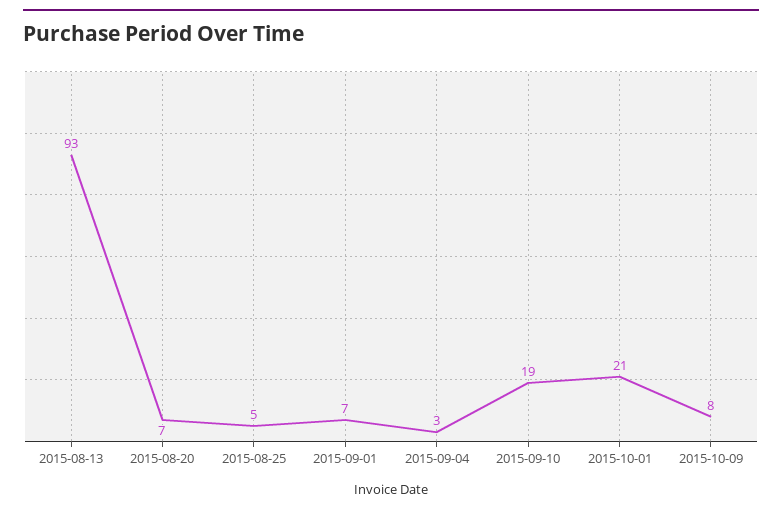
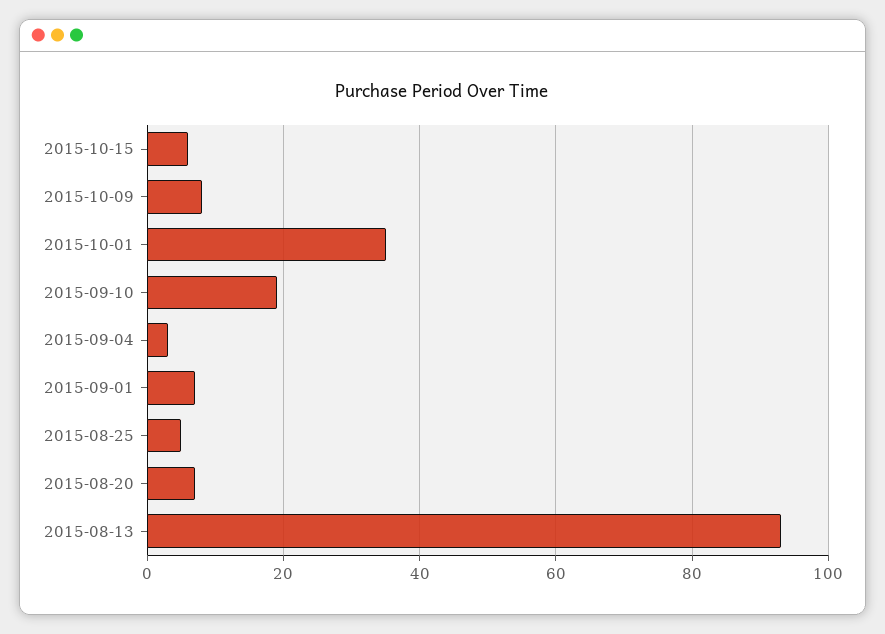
2015-10-01: 21 -> 35
2015-10-15: none -> 5

